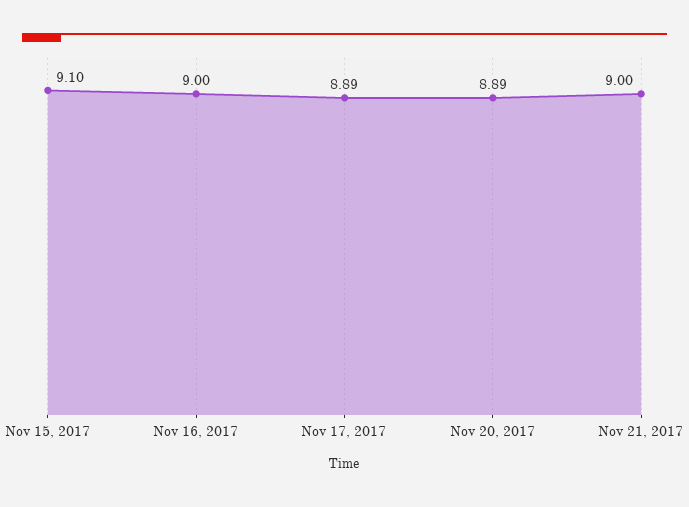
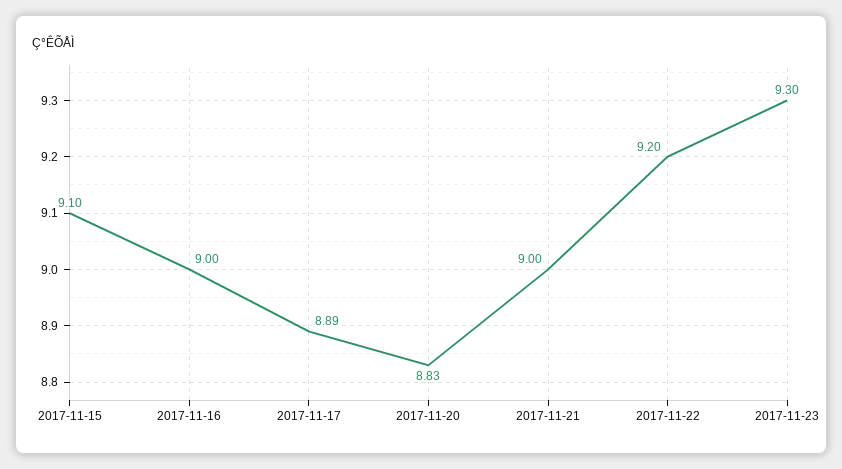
Nov 20, 2017: 8.89 -> 8.83
2017-11-22: none -> 9.2
2017-11-23: none -> 9.3

